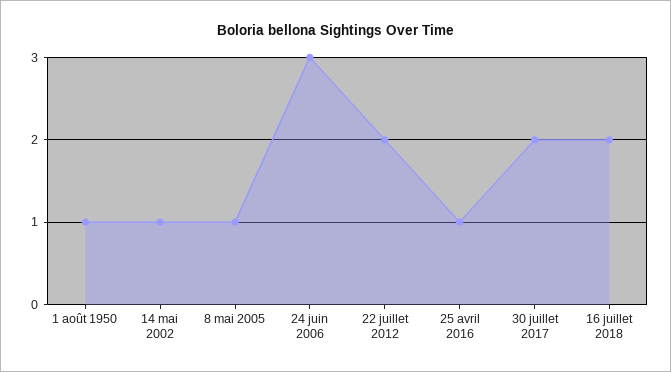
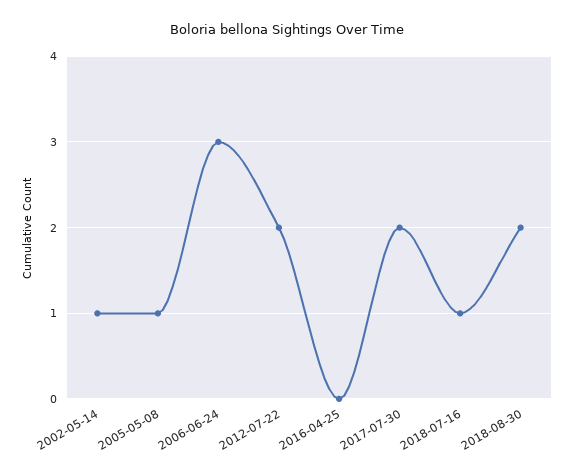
1 août 1950: 1 -> none
25 avril 2016: 1 -> 0
16 juillet 2018: 2 -> 1
2018-08-30: none -> 2

